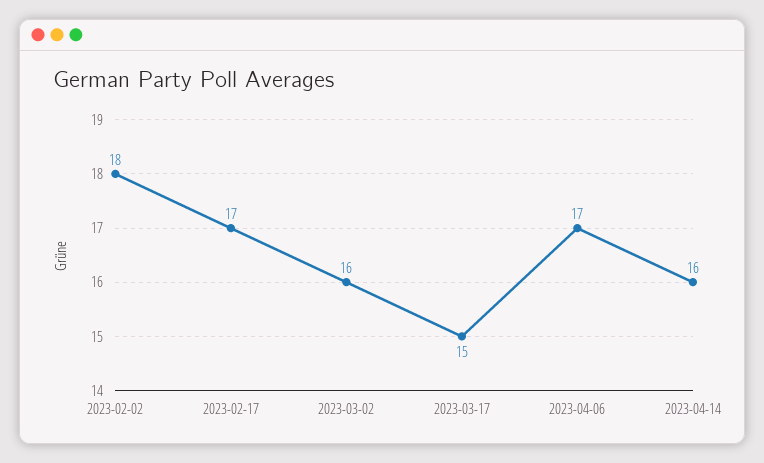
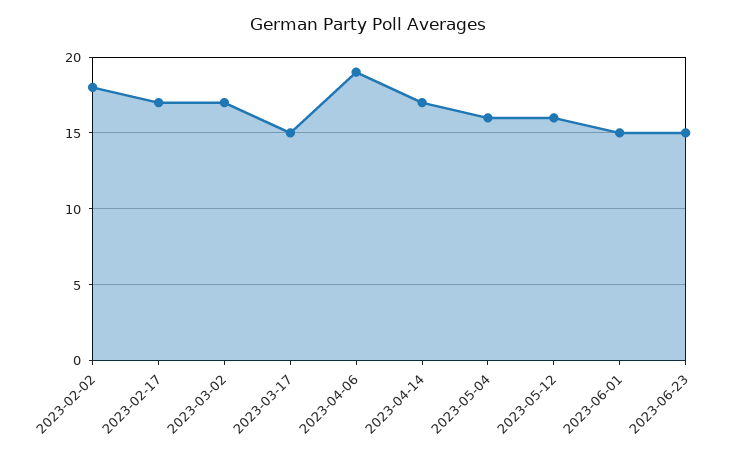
2023-03-02: 16 -> 17
2023-04-06: 17 -> 19
2023-04-14: 16 -> 17
2023-05-04: none -> 16
2023-05-12: none -> 16
2023-06-01: none -> 15
2023-06-23: none -> 15

